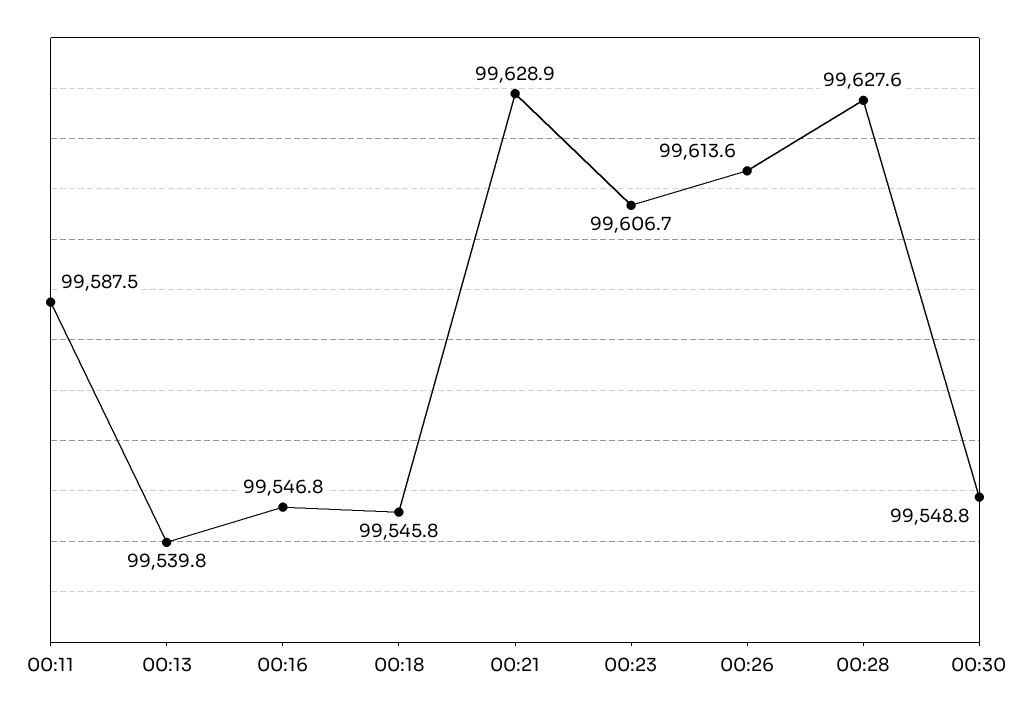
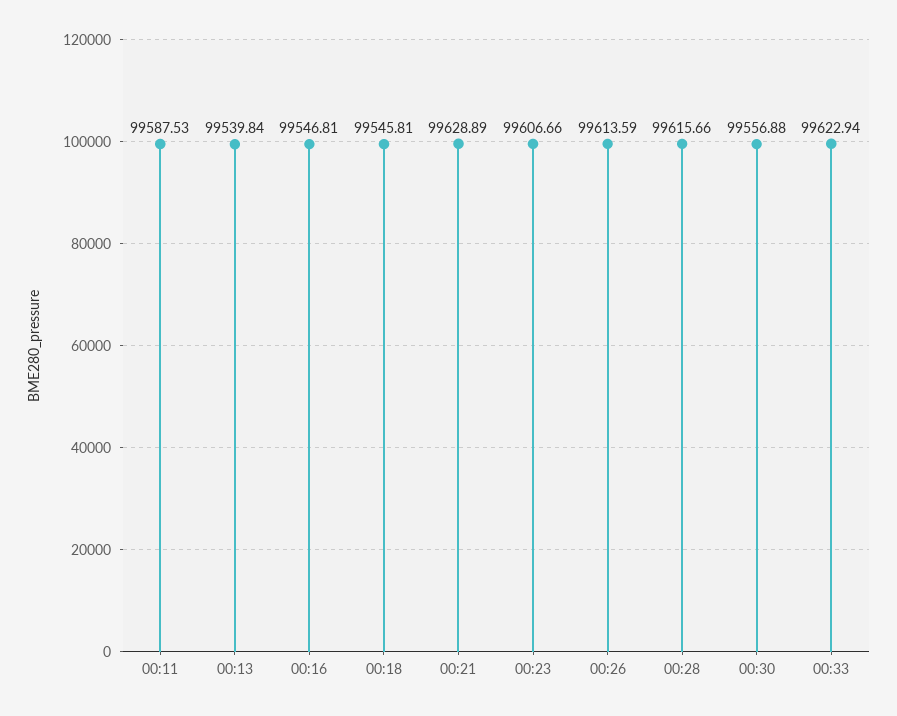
00:28: 99627.6 -> 99615.66
00:30: 99548.8 -> 99556.88
00:33: none -> 99622.94

